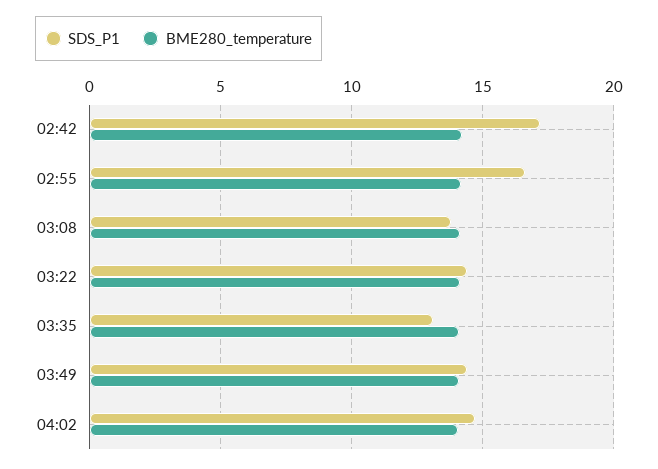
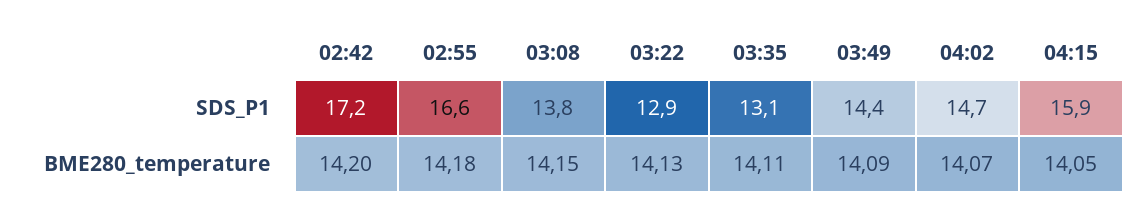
SDS_P1, 03:22: 14.5 -> 12.9
SDS_P1, 04:15: none -> 15.9
BME280_temperature, 04:15: none -> 14.05

